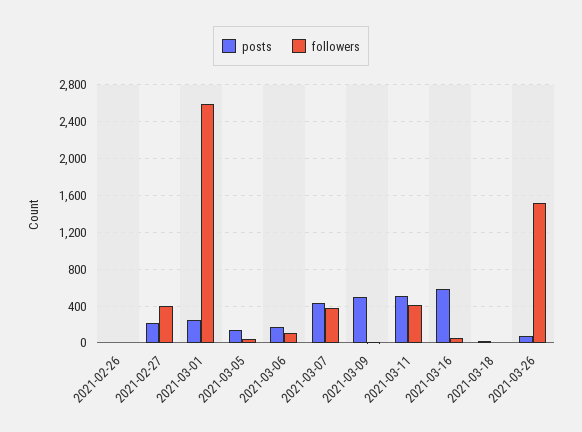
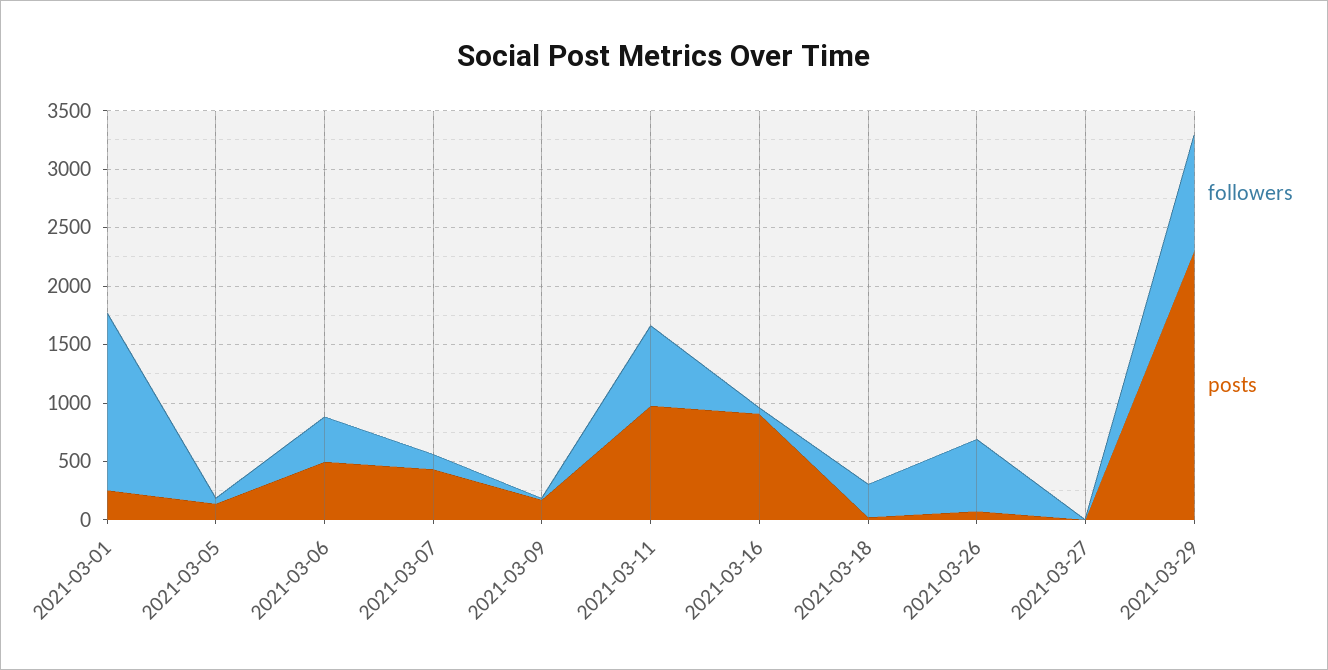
posts, 2021-02-26: 0 -> none
followers, 2021-02-26: 0 -> none
posts, 2021-02-27: 200 -> none
followers, 2021-02-27: 400 -> none
followers, 2021-03-01: 2600 -> 1500
posts, 2021-03-06: 200 -> 500
followers, 2021-03-06: 100 -> 400
followers, 2021-03-07: 400 -> 100
posts, 2021-03-09: 500 -> 200
posts, 2021-03-11: 500 -> 1000
followers, 2021-03-11: 400 -> 700
posts, 2021-03-16: 600 -> 900
followers, 2021-03-18: 0 -> 300
followers, 2021-03-26: 1500 -> 600
followers, 2021-03-27: none -> 0
posts, 2021-03-27: none -> 0
followers, 2021-03-29: none -> 1000
posts, 2021-03-29: none -> 2300

